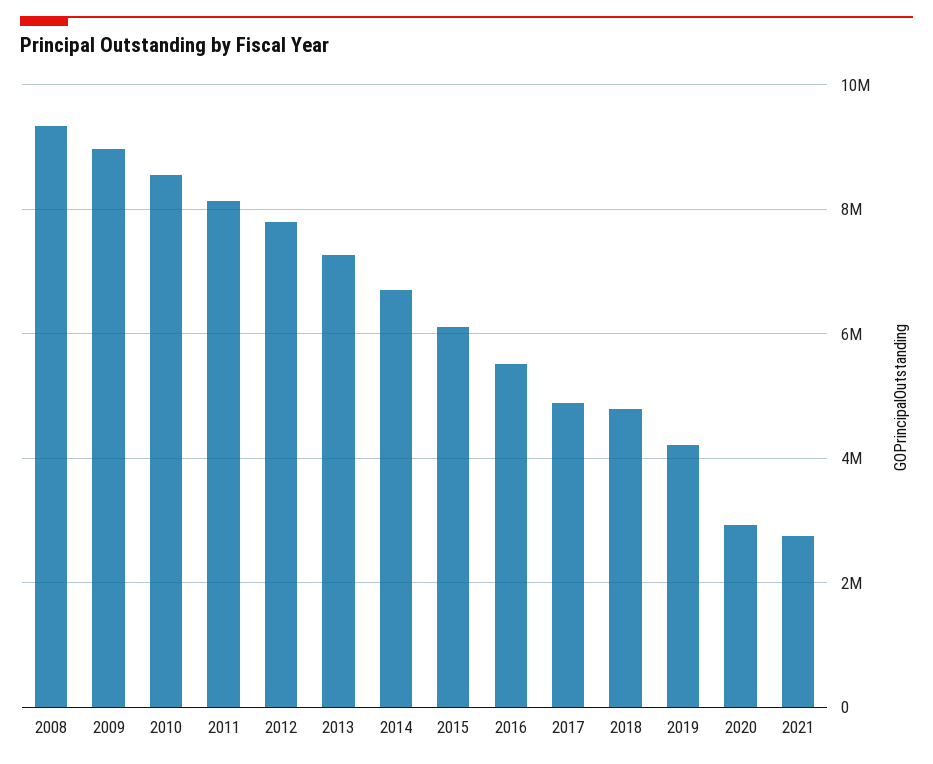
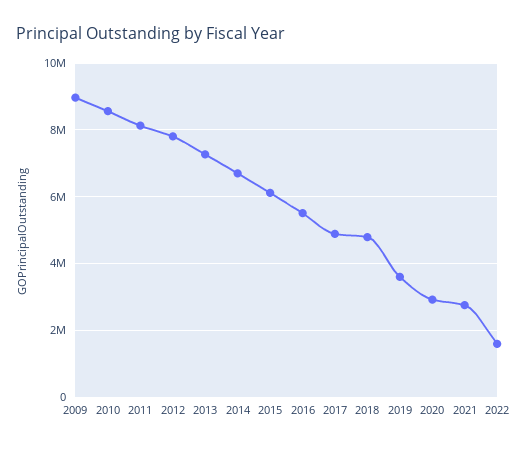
2008: 9400000 -> none
2019: 4200000 -> 3600000
2022: none -> 1600000

